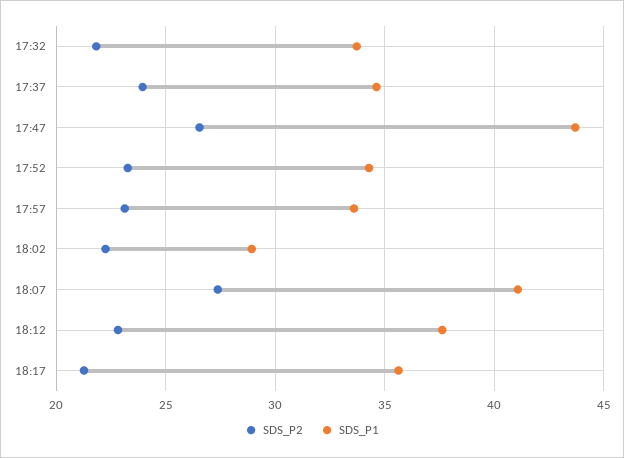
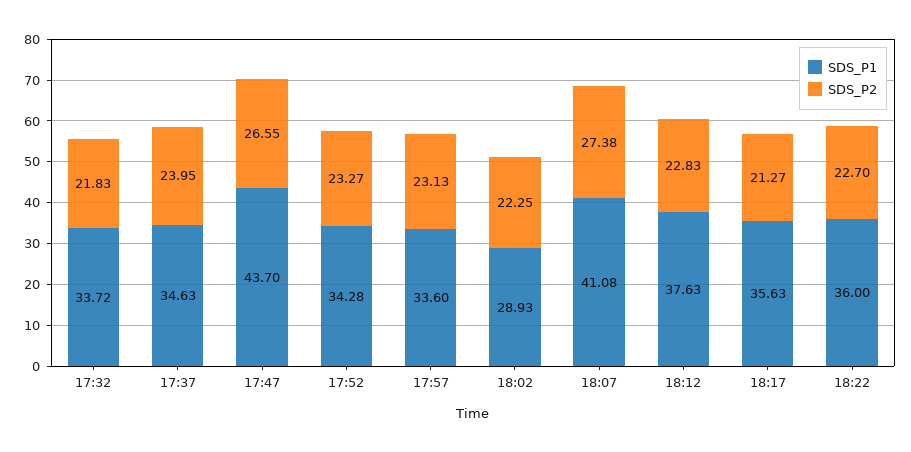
SDS_P1, 18:22: none -> 36
SDS_P2, 18:22: none -> 22.7

